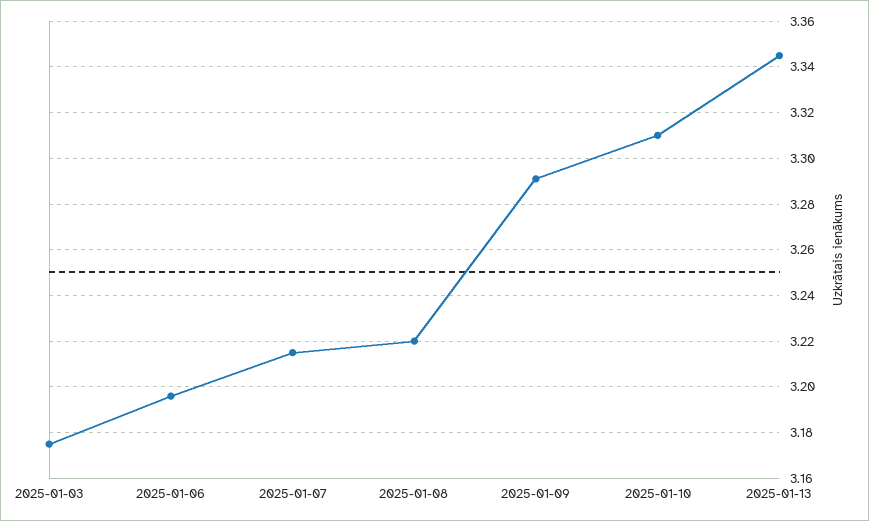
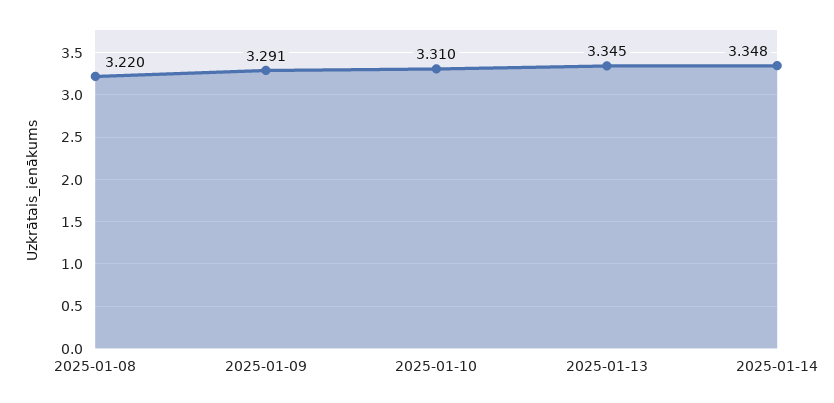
2025-01-03: 3.175 -> none
2025-01-06: 3.195 -> none
2025-01-07: 3.215 -> none
2025-01-14: none -> 3.348

